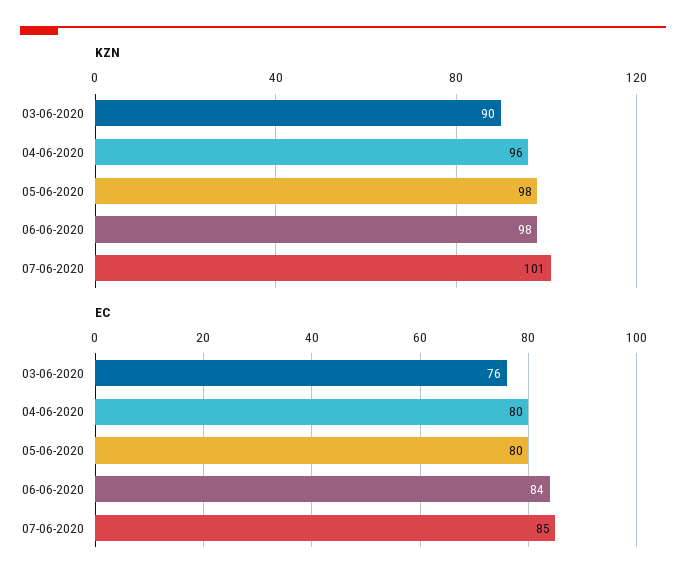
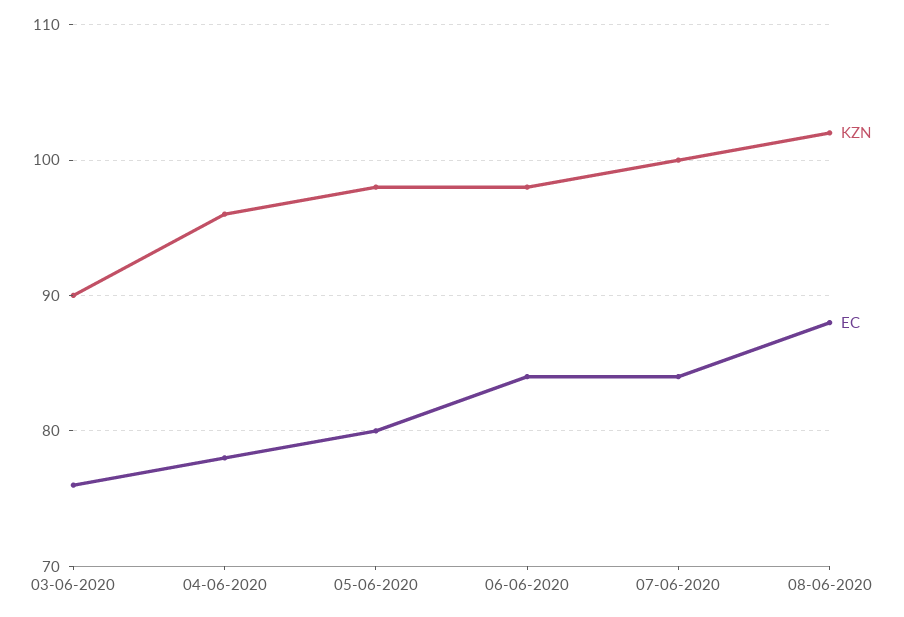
KZN, 07-06-2020: 101 -> 100
EC, 04-06-2020: 80 -> 78
EC, 07-06-2020: 85 -> 84
KZN, 08-06-2020: none -> 102
EC, 08-06-2020: none -> 88

